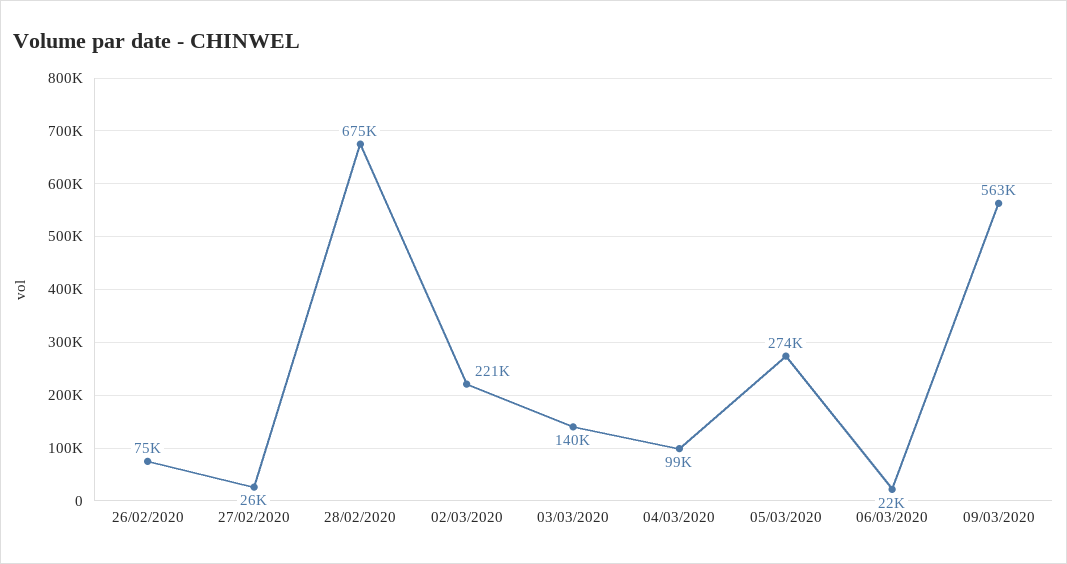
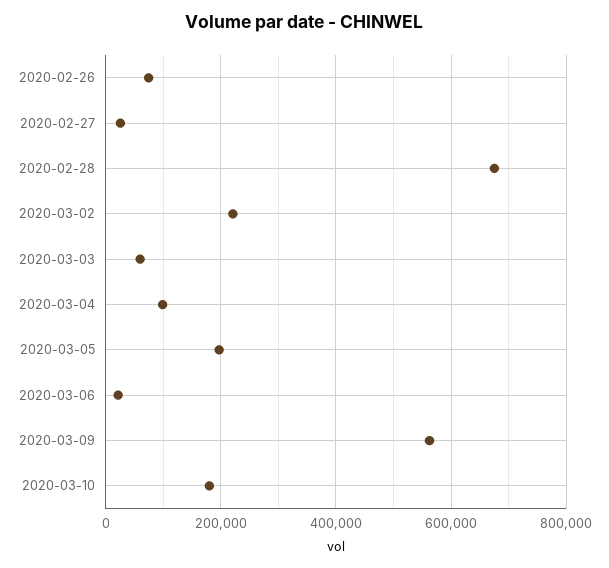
03/03/2020: 140000 -> 60000
05/03/2020: 274000 -> 200000
2020-03-10: none -> 180000

